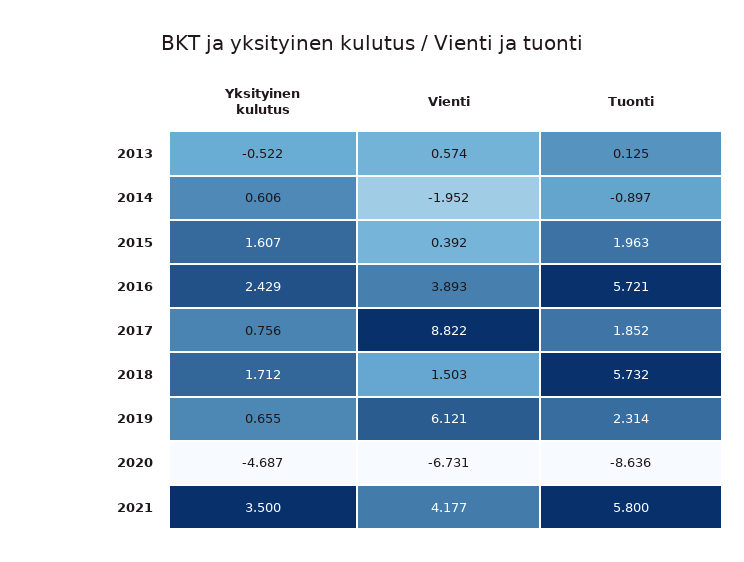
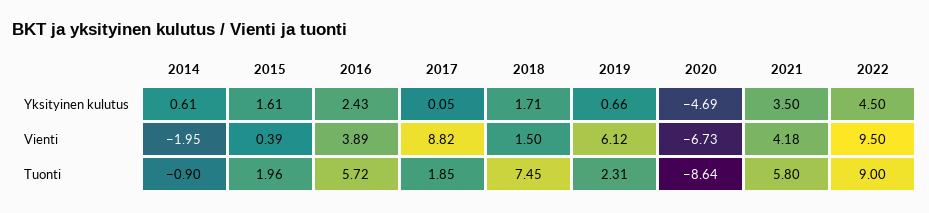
Yksityinen kulutus, 2013: -0.522 -> none
Vienti, 2013: 0.574 -> none
Tuonti, 2013: 0.125 -> none
Yksityinen kulutus, 2017: 0.756 -> 0.05
Tuonti, 2018: 5.732 -> 7.45
Yksityinen kulutus, 2022: none -> 4.5
Vienti, 2022: none -> 9.5
Tuonti, 2022: none -> 9

